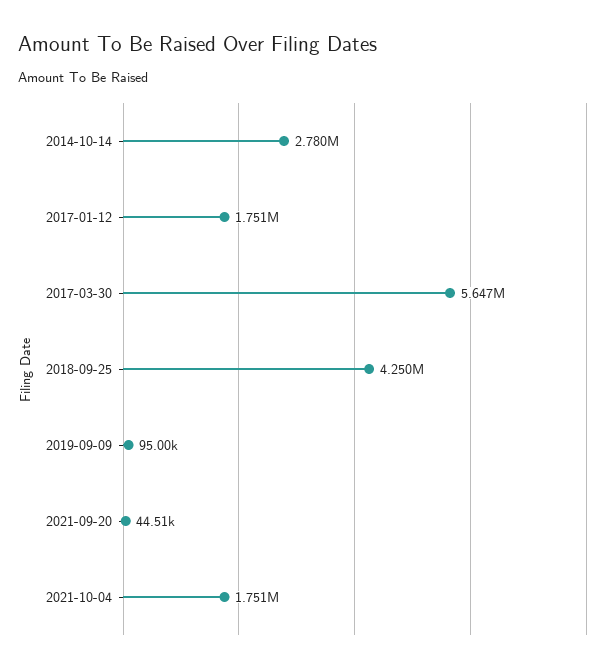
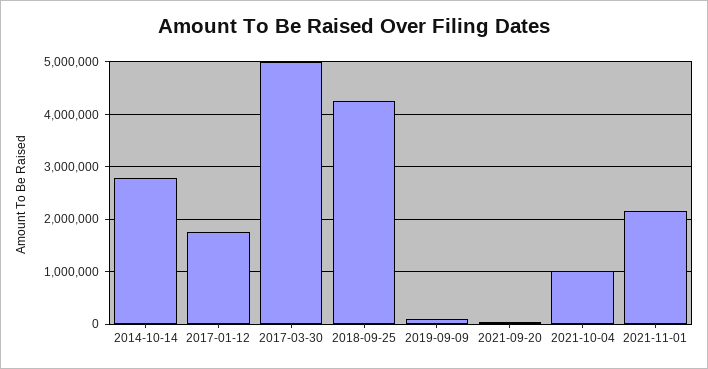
2017-03-30: 5647000 -> 5000000
2021-10-04: 1751000 -> 1000000
2021-11-01: none -> 2200000

